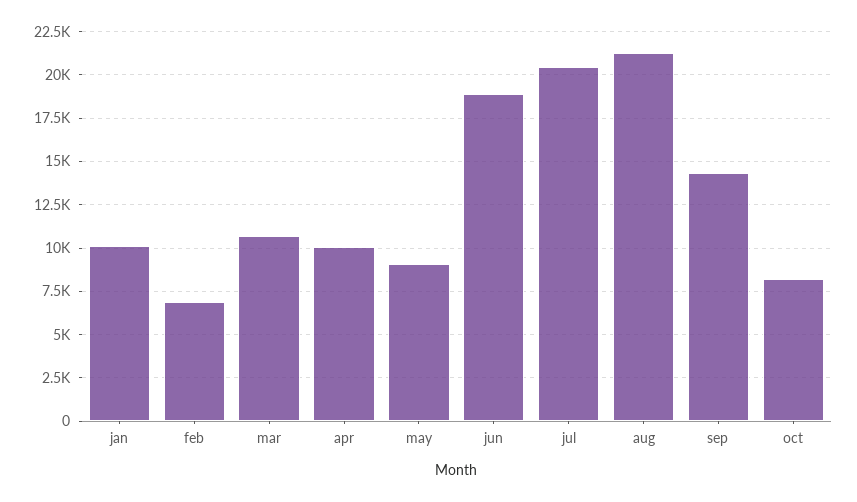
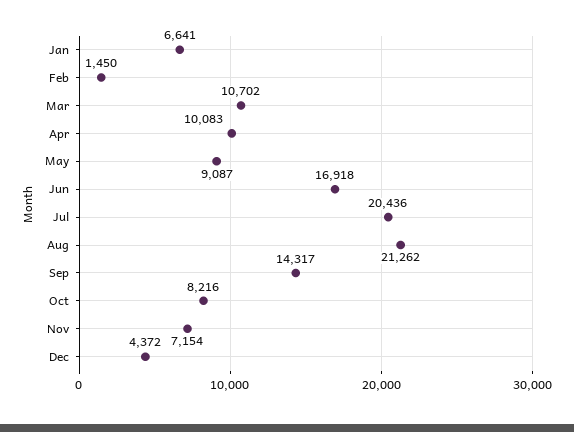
jan: 10000 -> 6641
feb: 7000 -> 1450
jun: 19000 -> 16918
Nov: none -> 7154
Dec: none -> 4372

